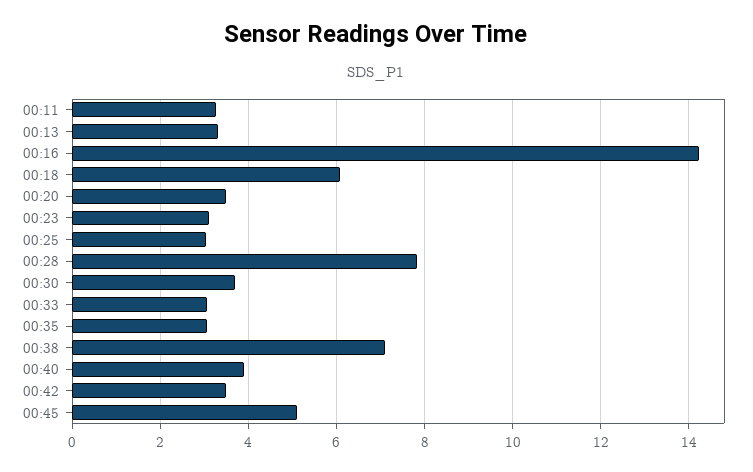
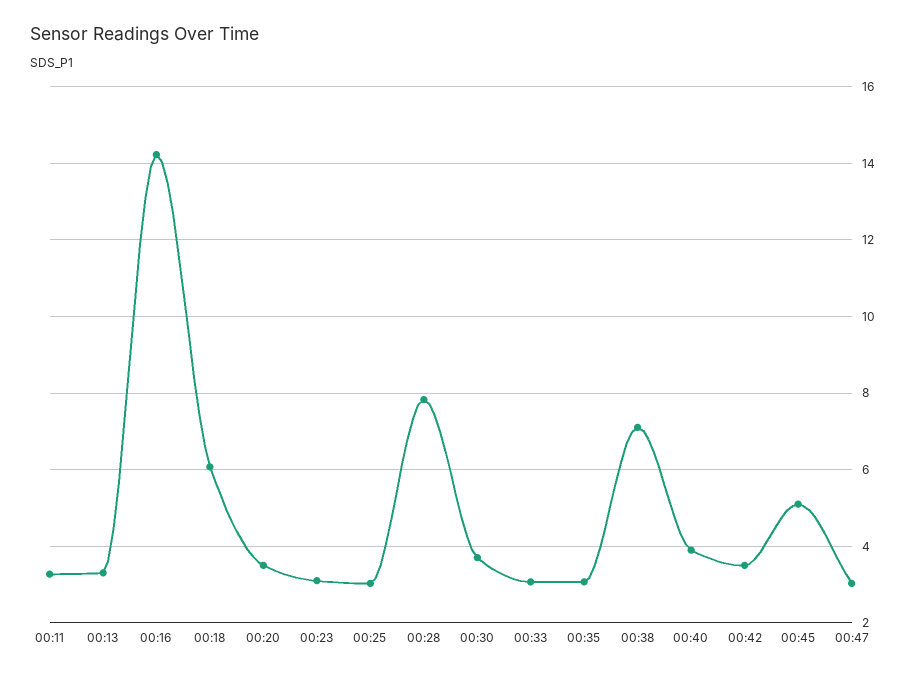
00:47: none -> 3

